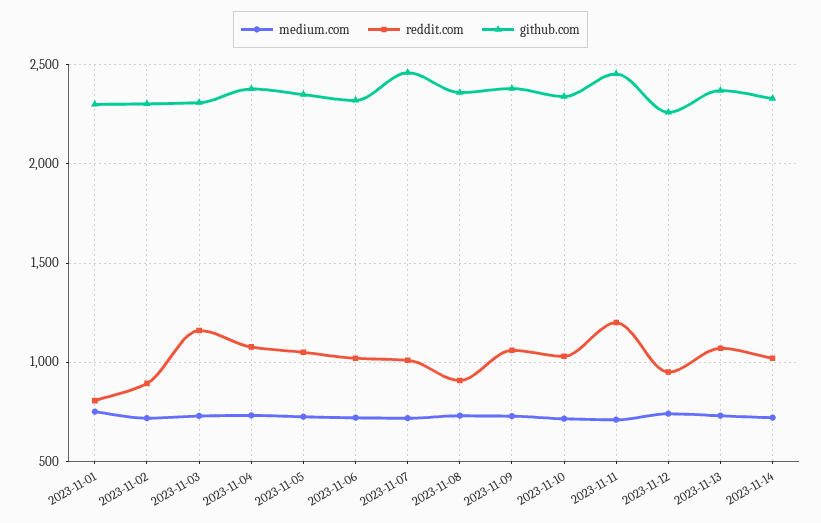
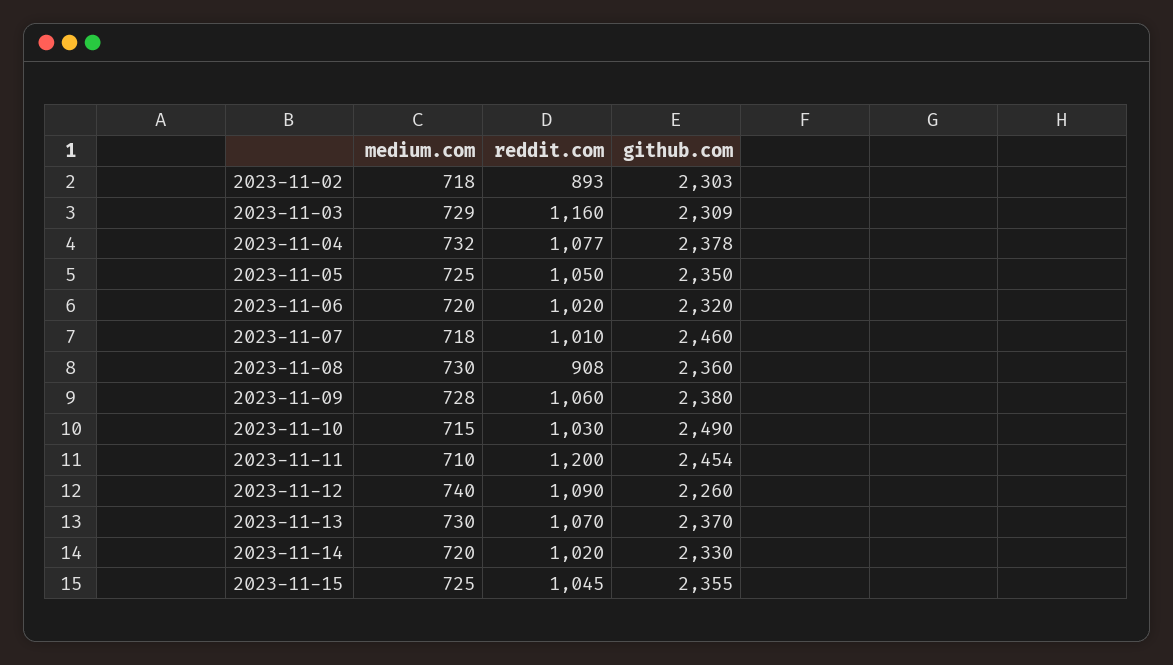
medium.com, 2023-11-01: 750 -> none
reddit.com, 2023-11-01: 800 -> none
github.com, 2023-11-01: 2300 -> none
github.com, 2023-11-10: 2350 -> 2490
reddit.com, 2023-11-12: 950 -> 1090
medium.com, 2023-11-15: none -> 725
reddit.com, 2023-11-15: none -> 1045
github.com, 2023-11-15: none -> 2355

